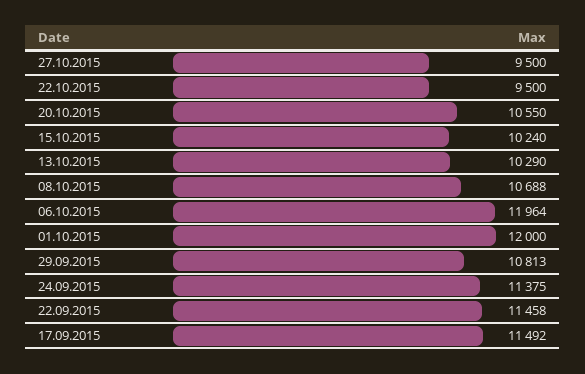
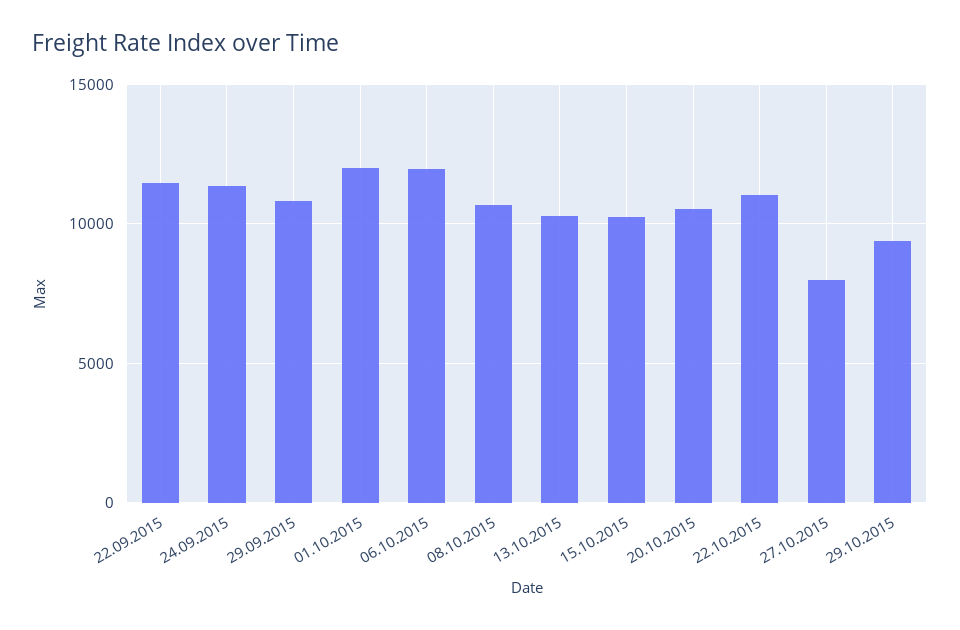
27.10.2015: 9500 -> 8000
22.10.2015: 9500 -> 11000
17.09.2015: 11492 -> none
29.10.2015: none -> 9500

